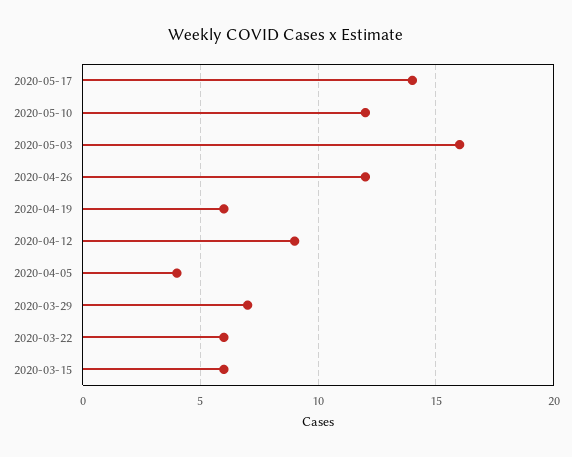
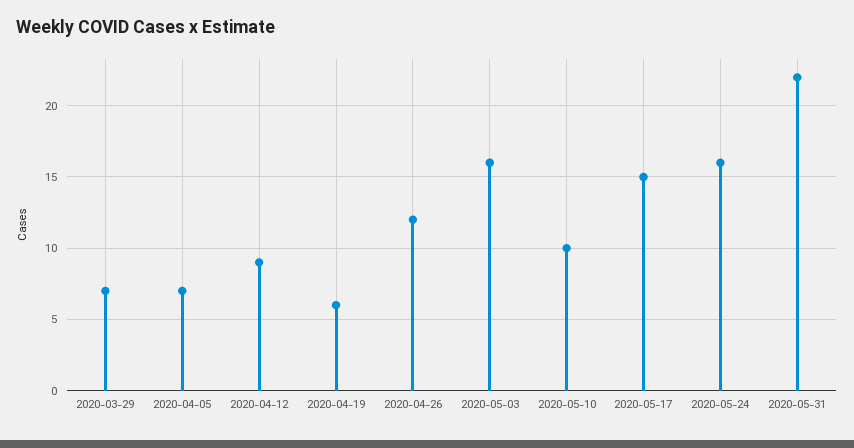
2020-05-17: 14 -> 15
2020-05-10: 12 -> 10
2020-04-05: 4 -> 7
2020-03-22: 6 -> none
2020-03-15: 6 -> none
2020-05-24: none -> 16
2020-05-31: none -> 22

